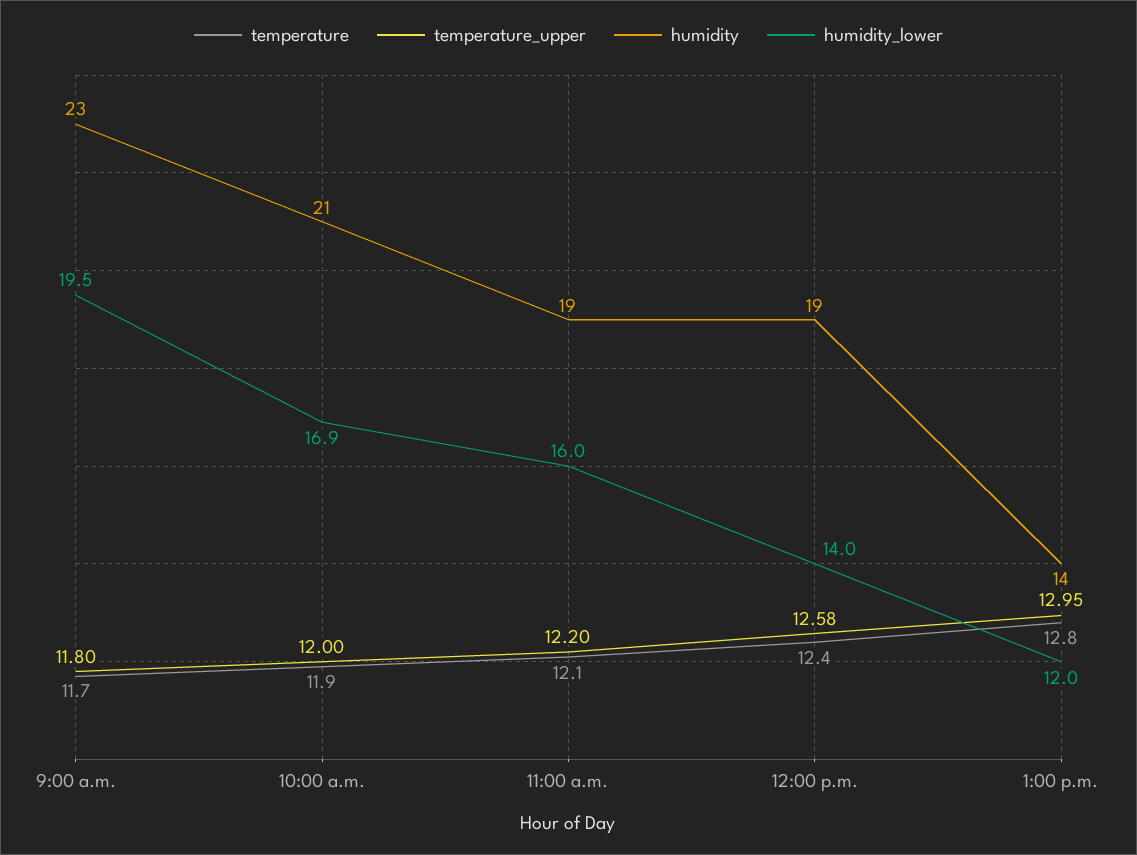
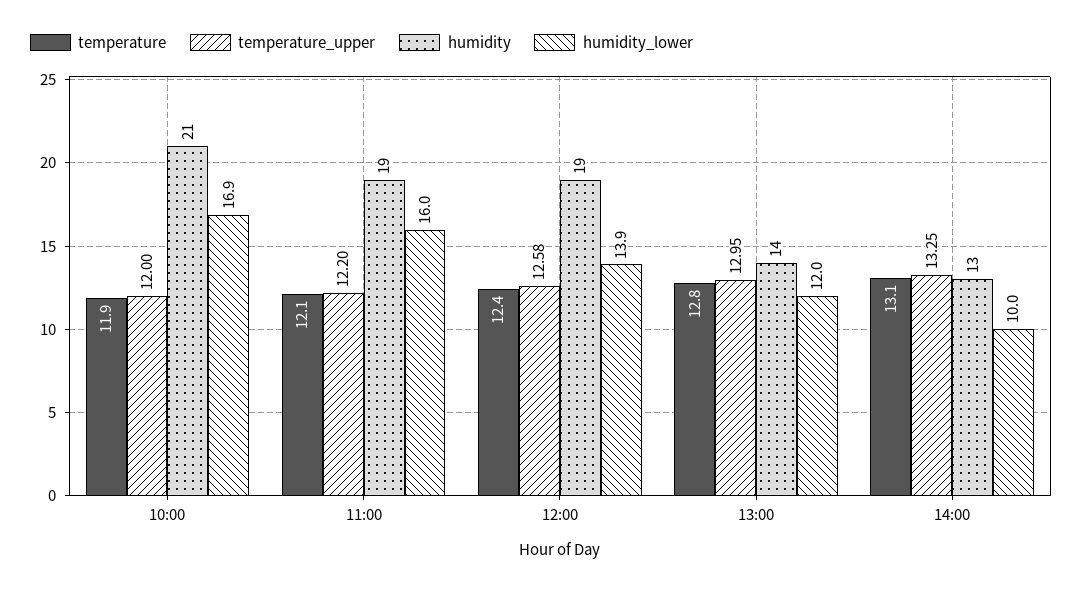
temperature, 9:00 a.m.: 11.7 -> none
temperature_upper, 9:00 a.m.: 11.8 -> none
humidity, 9:00 a.m.: 23 -> none
humidity_lower, 9:00 a.m.: 19.5 -> none
humidity_lower, 12:00 p.m.: 14 -> 13.9
temperature, 14:00: none -> 13.1
temperature_upper, 14:00: none -> 13.25
humidity, 14:00: none -> 13
humidity_lower, 14:00: none -> 10

